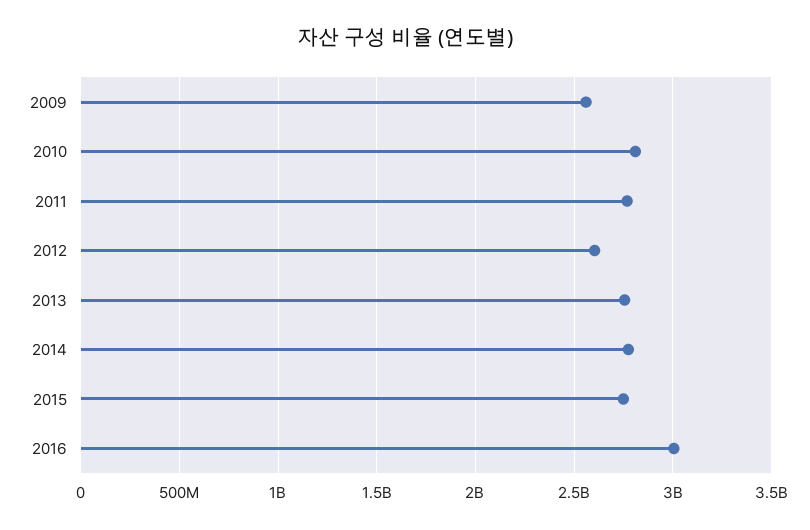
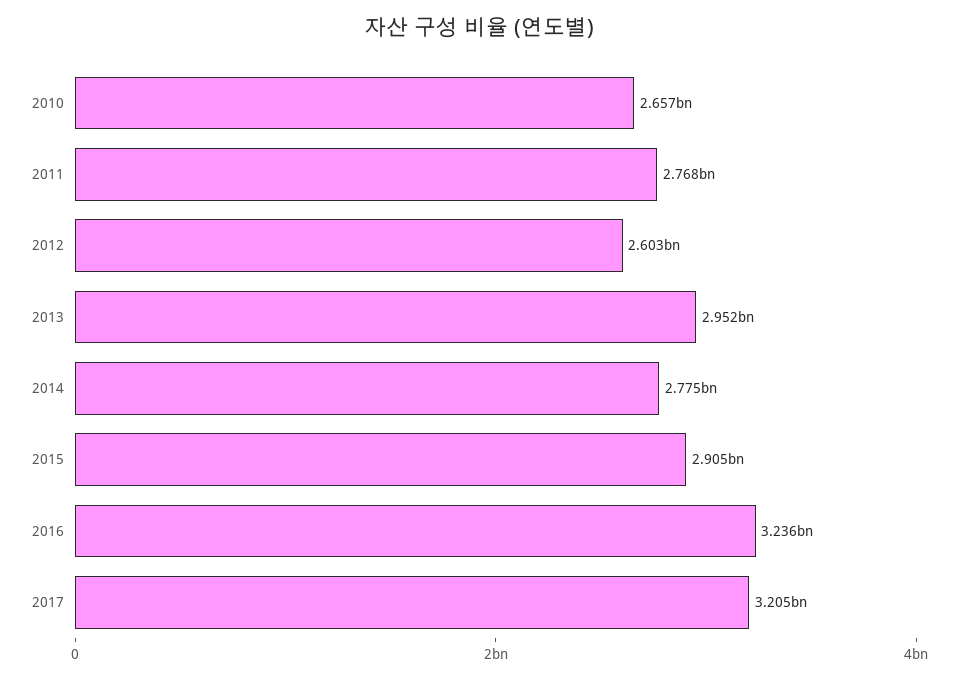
2009: 2550000000 -> none
2010: 2800000000 -> 2657000000
2013: 2750000000 -> 2952000000
2015: 2750000000 -> 2905000000
2016: 3000000000 -> 3236000000
2017: none -> 3205000000

